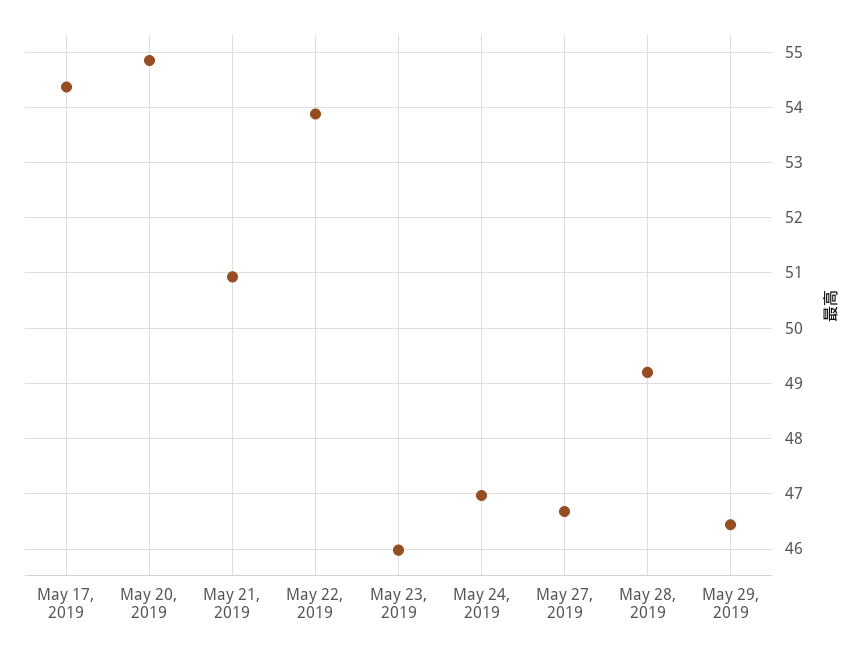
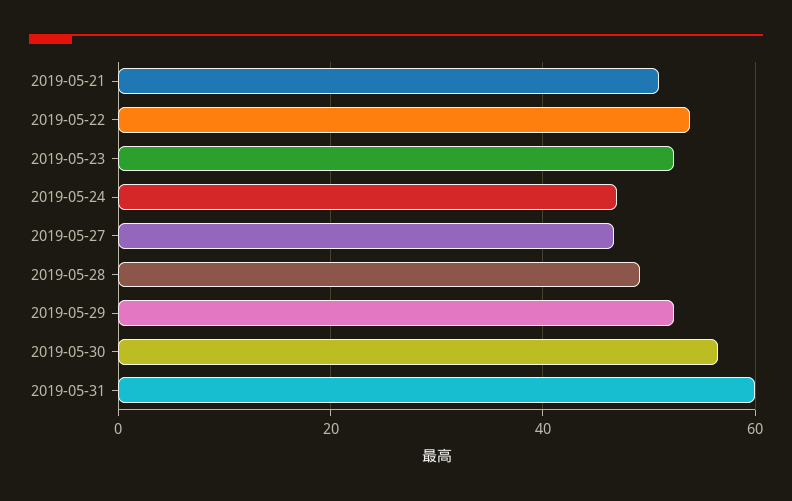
May 17, 2019: 54.4 -> none
May 20, 2019: 54.8 -> none
May 23, 2019: 46 -> 52
May 29, 2019: 46.4 -> 52
2019-05-30: none -> 56
2019-05-31: none -> 60

